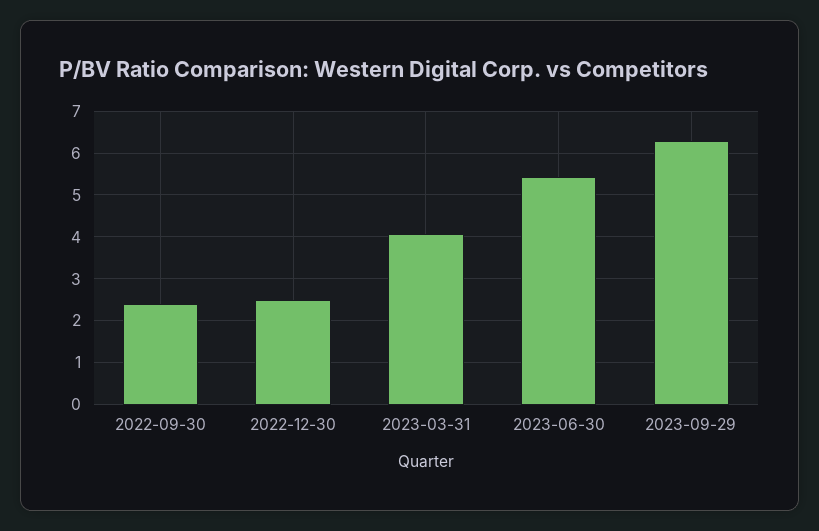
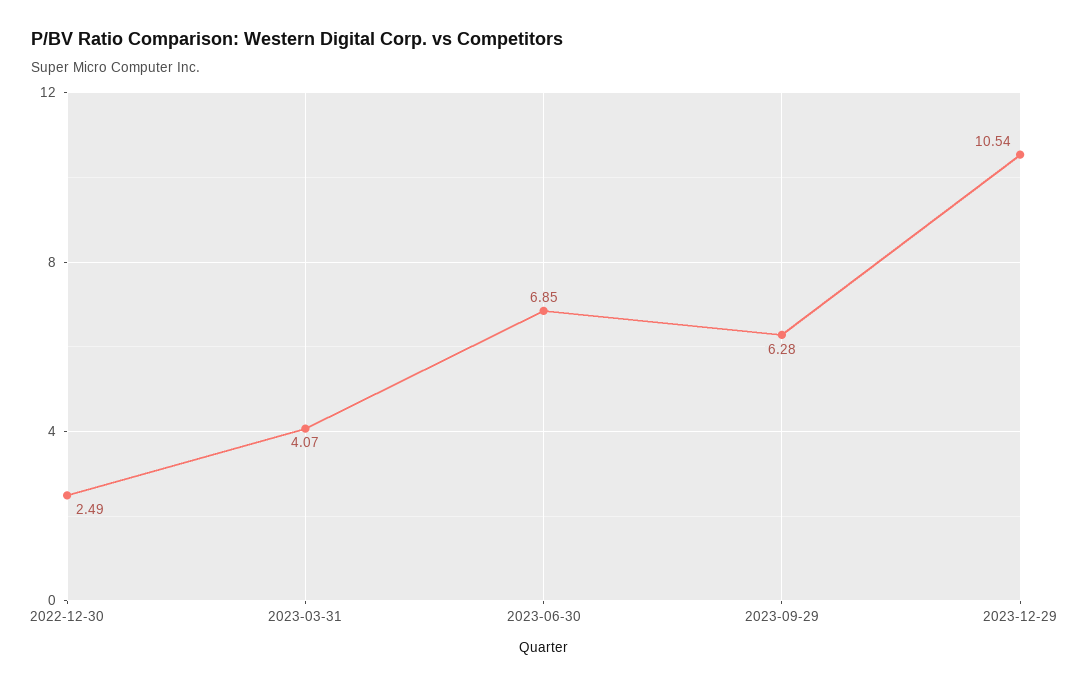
2022-09-30: 2.4 -> none
2023-06-30: 5.4 -> 6.85
2023-12-29: none -> 10.54

